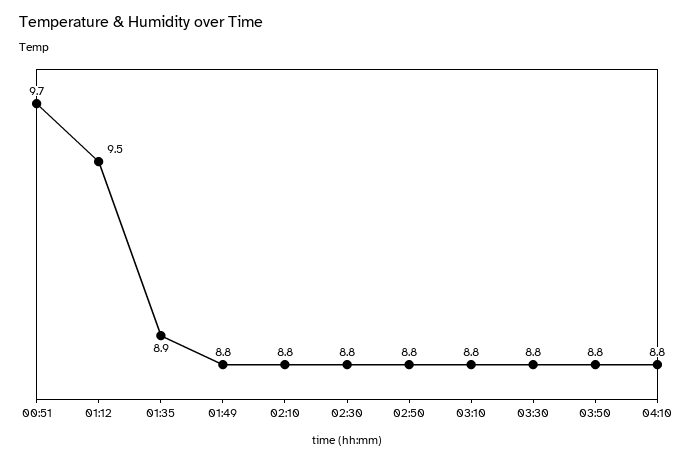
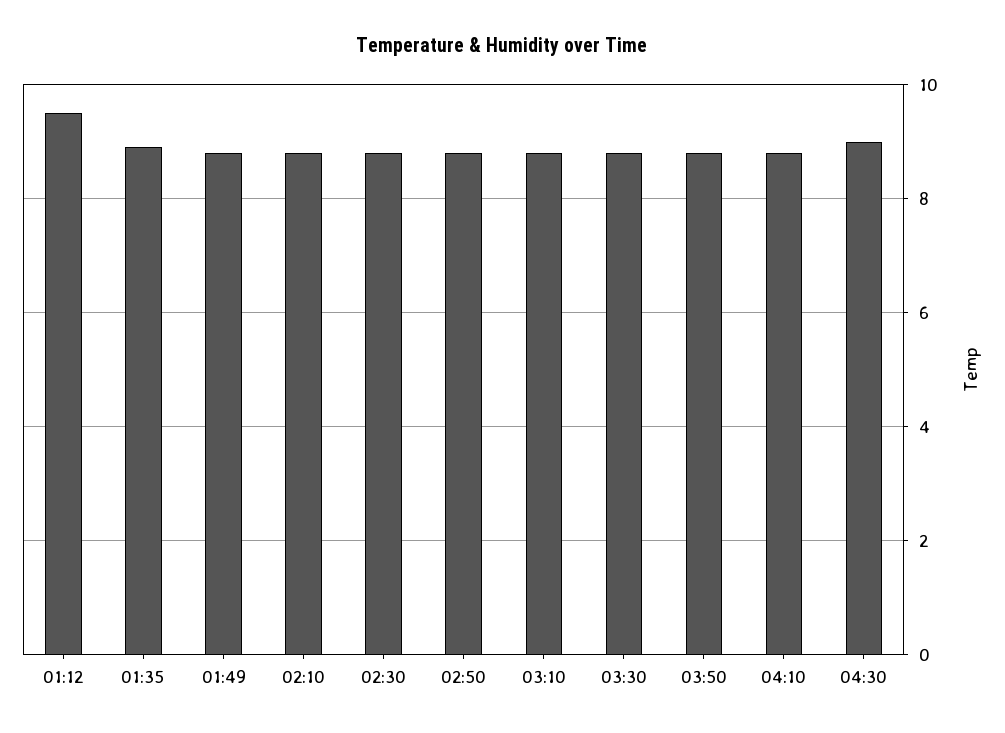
00:51: 9.7 -> none
04:30: none -> 9

